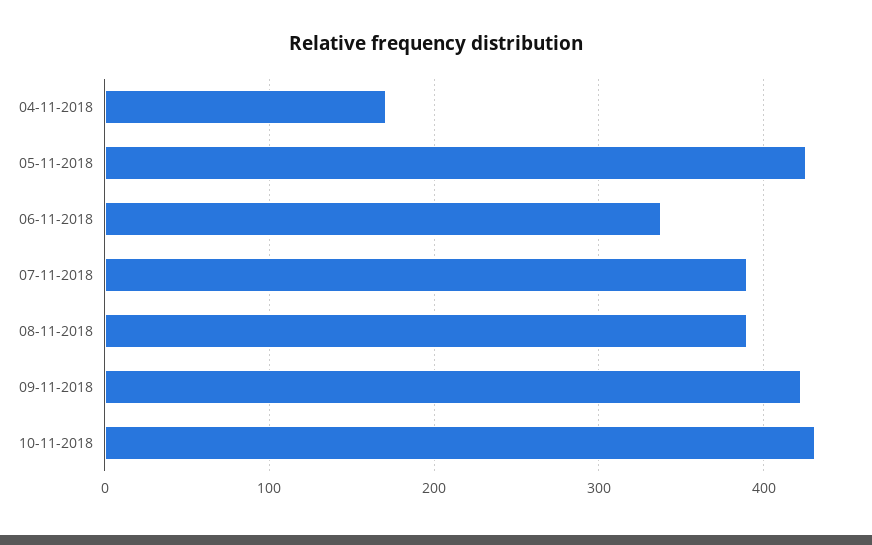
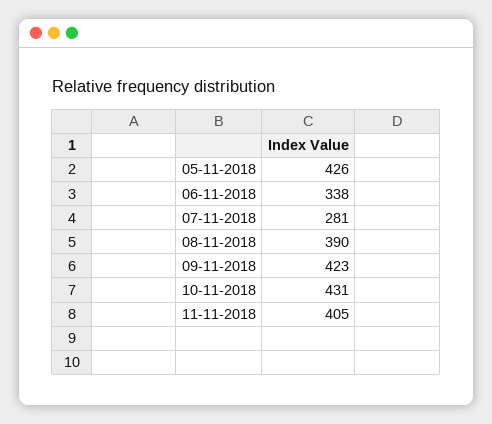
04-11-2018: 170 -> none
07-11-2018: 390 -> 281
11-11-2018: none -> 405

